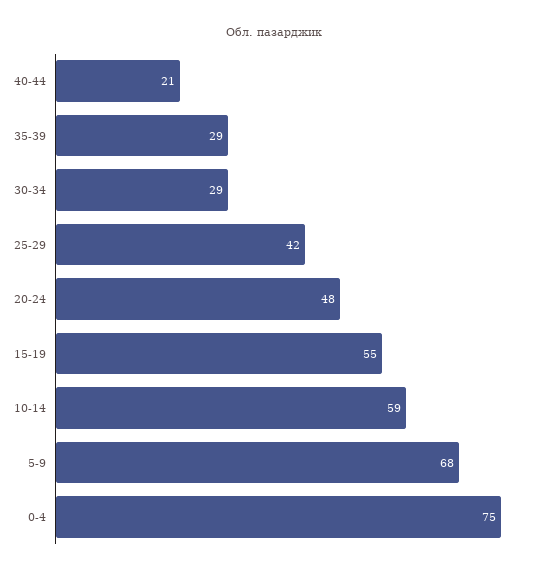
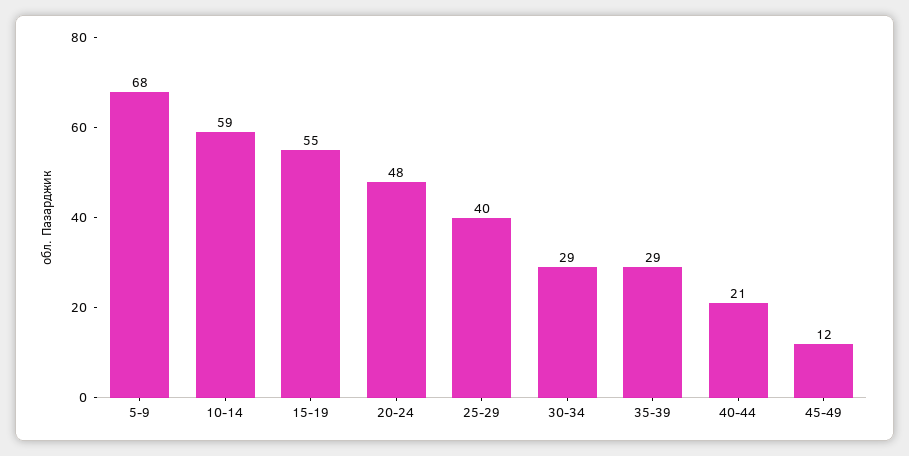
25-29: 42 -> 40
0-4: 75 -> none
45-49: none -> 12

